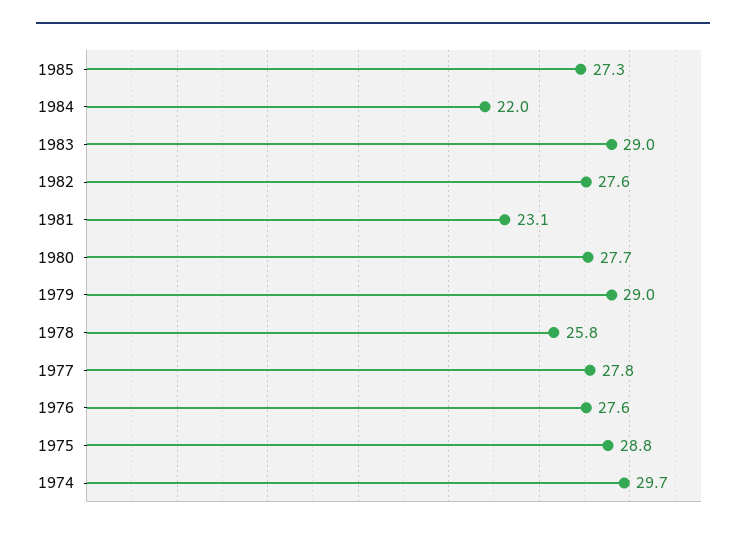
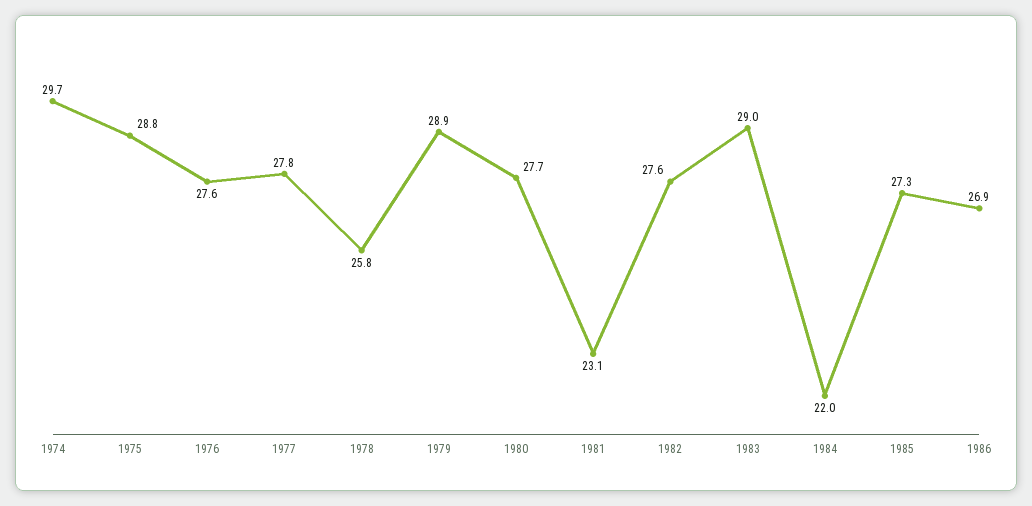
1979: 29 -> 28.9
1986: none -> 26.9

